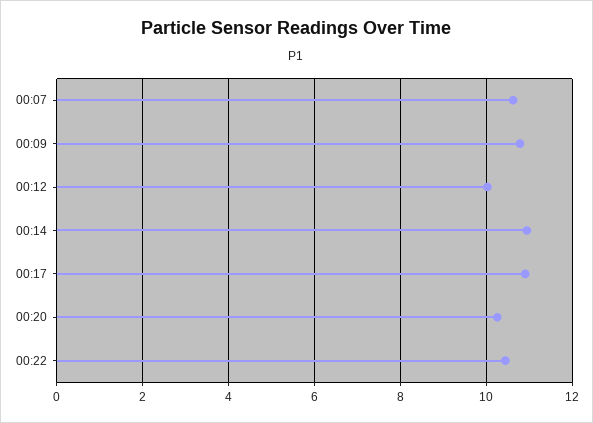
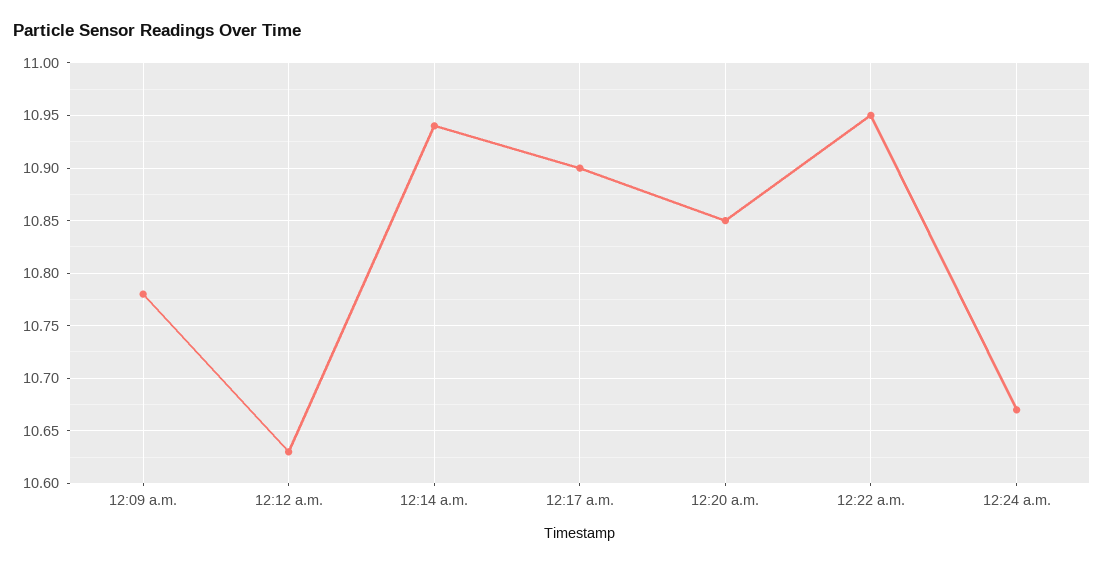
00:07: 10.6 -> none
00:12: 10 -> 10.63
00:20: 10.2 -> 10.85
00:22: 10.4 -> 10.95
12:24 a.m.: none -> 10.67

